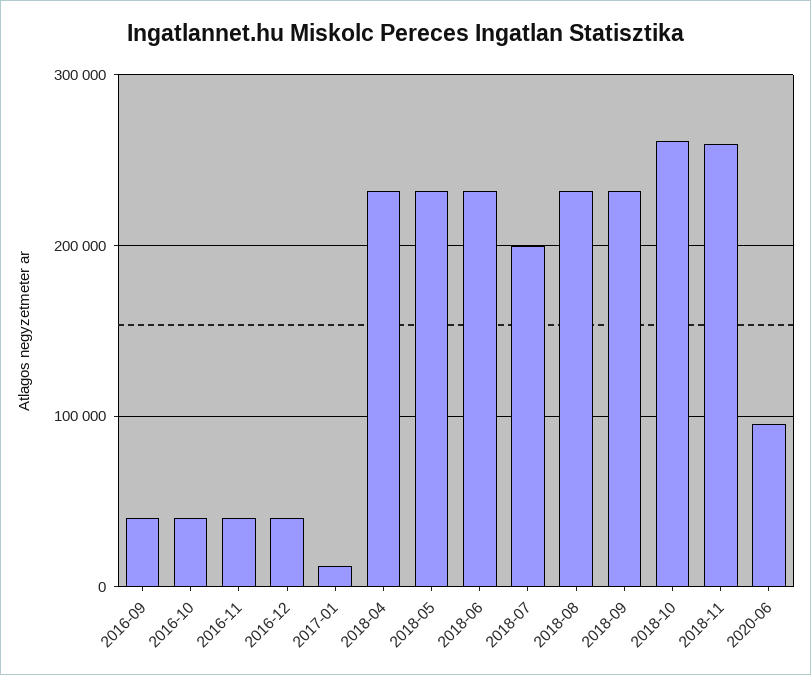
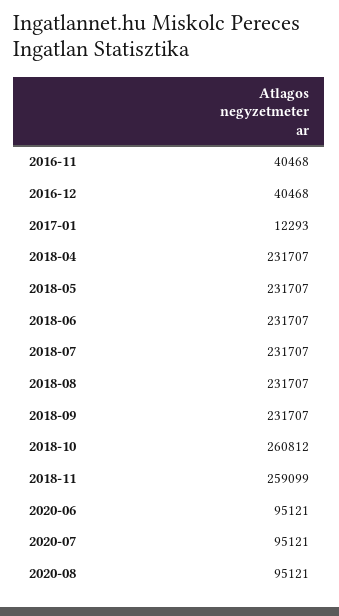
2016-09: 40000 -> none
2016-10: 40000 -> none
2018-07: 200000 -> 231707
2020-07: none -> 95121
2020-08: none -> 95121

